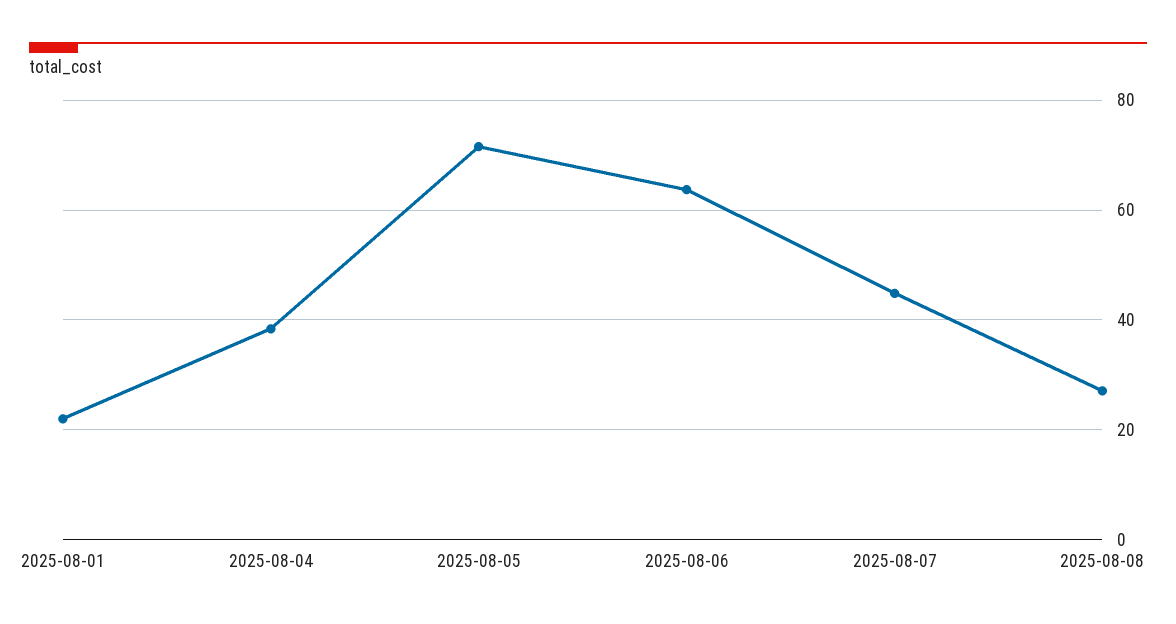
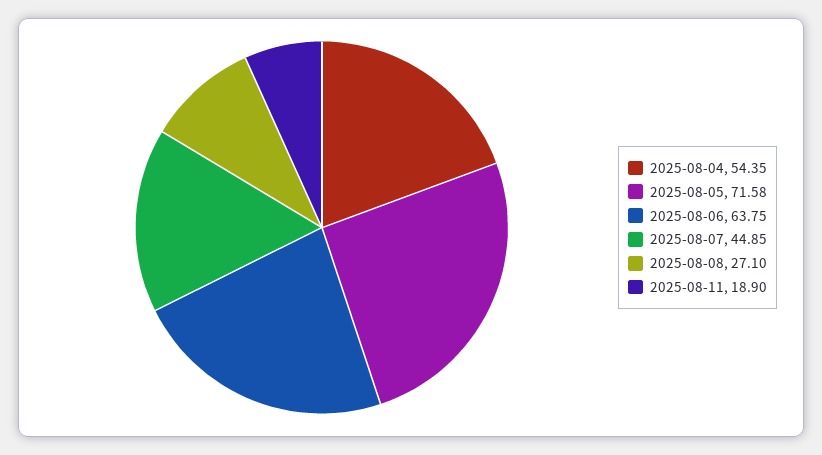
2025-08-01: 22 -> none
2025-08-04: 38 -> 54.35
2025-08-11: none -> 18.9

